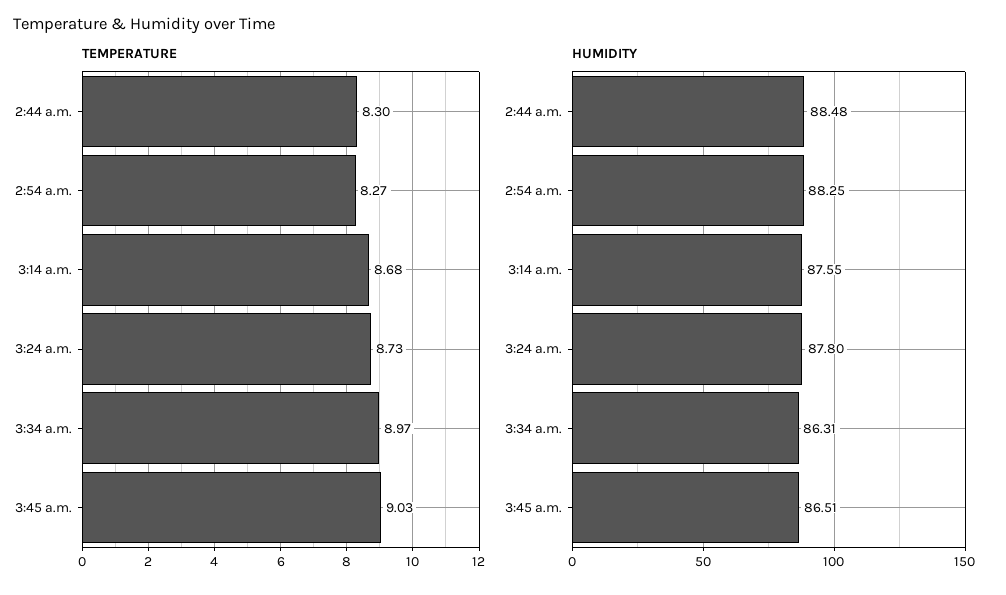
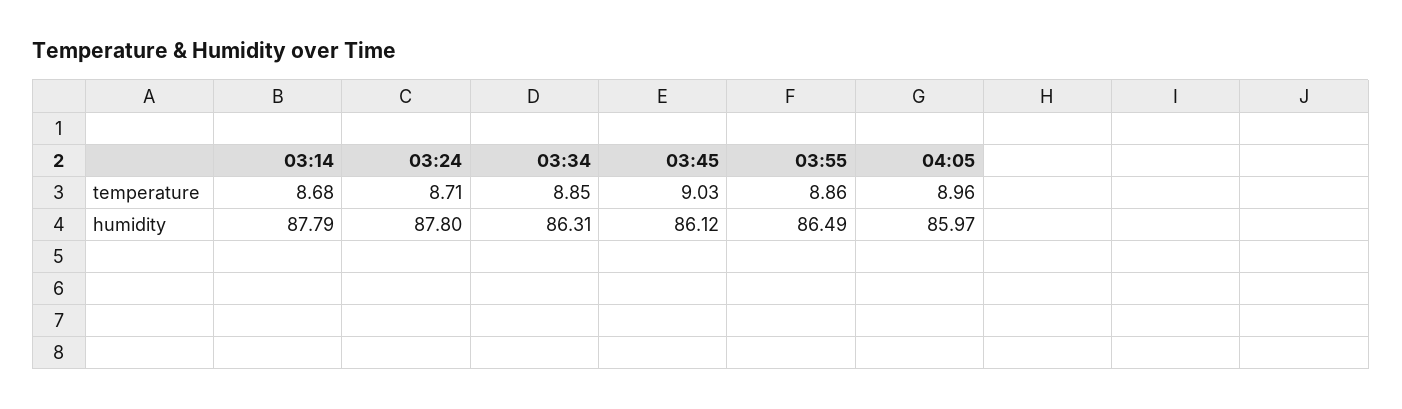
TEMPERATURE, 2:44 a.m.: 8.3 -> none
TEMPERATURE, 2:54 a.m.: 8.27 -> none
TEMPERATURE, 3:24 a.m.: 8.73 -> 8.71
TEMPERATURE, 3:34 a.m.: 8.97 -> 8.85
HUMIDITY, 2:44 a.m.: 88.48 -> none
HUMIDITY, 2:54 a.m.: 88.25 -> none
HUMIDITY, 3:14 a.m.: 87.55 -> 87.79
HUMIDITY, 3:45 a.m.: 86.51 -> 86.12
TEMPERATURE, 03:55: none -> 8.86
TEMPERATURE, 04:05: none -> 8.96
HUMIDITY, 03:55: none -> 86.49
HUMIDITY, 04:05: none -> 85.97

